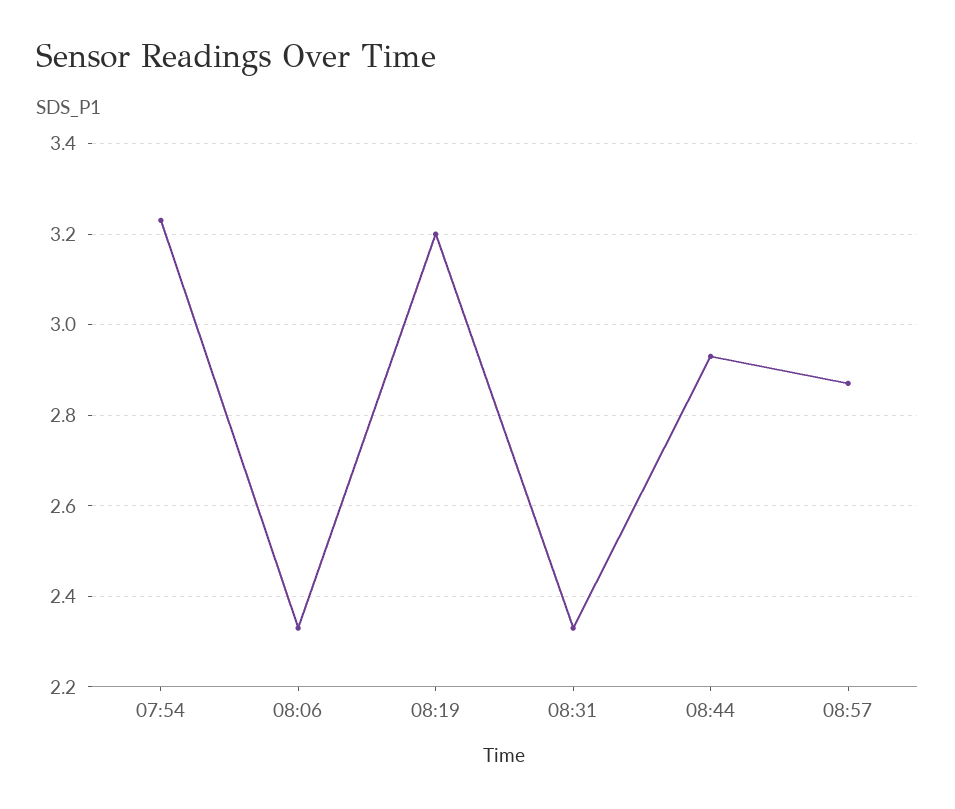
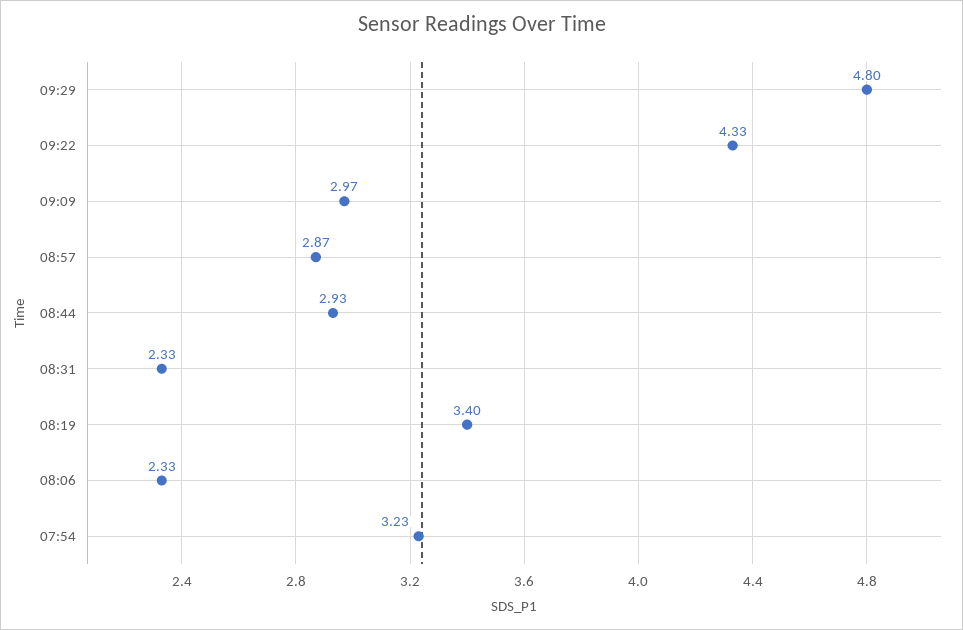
08:19: 3.2 -> 3.4
09:29: none -> 4.8
09:22: none -> 4.33
09:09: none -> 2.97

